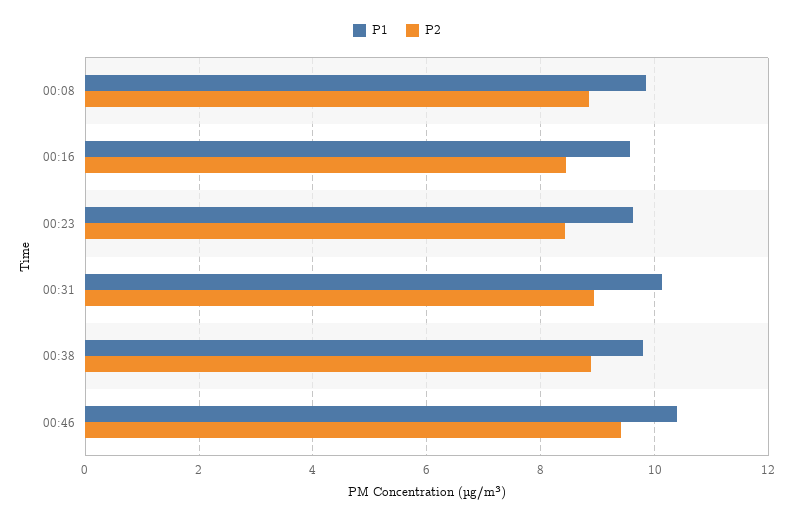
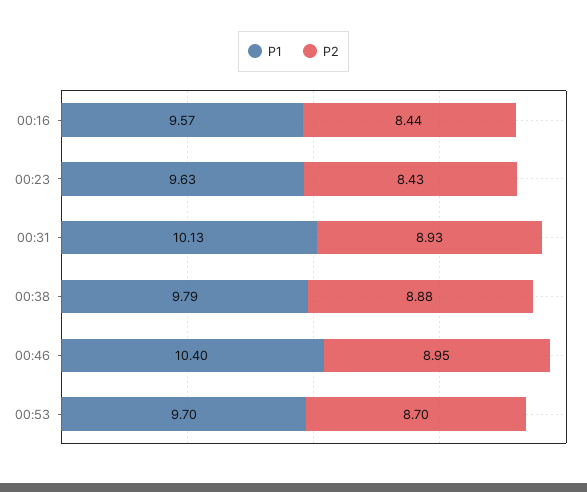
P1, 00:08: 9.8 -> none
P2, 00:08: 8.8 -> none
P2, 00:46: 9.4 -> 8.95
P1, 00:53: none -> 9.7
P2, 00:53: none -> 8.7

